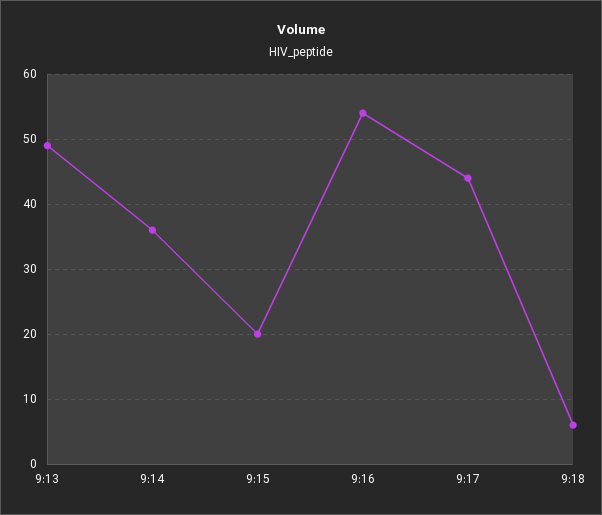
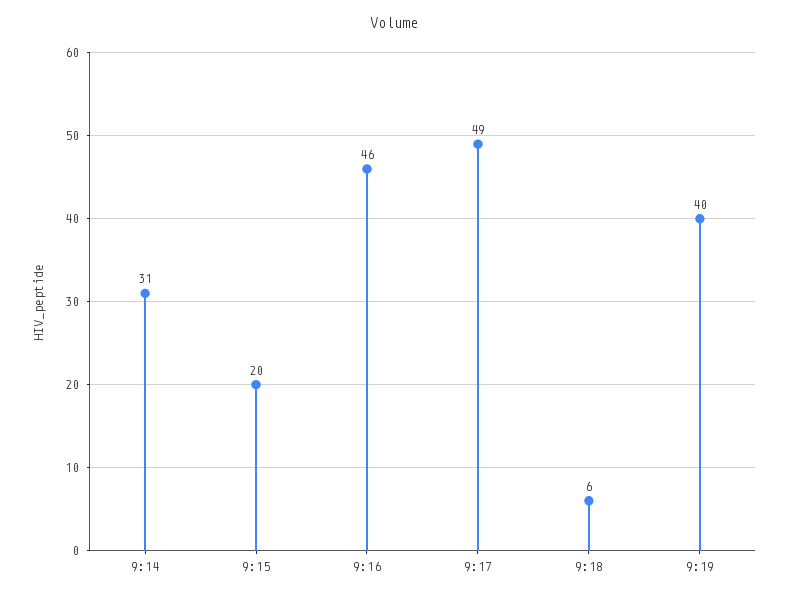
9:13: 49 -> none
9:14: 36 -> 31
9:16: 54 -> 46
9:17: 44 -> 49
9:19: none -> 40

